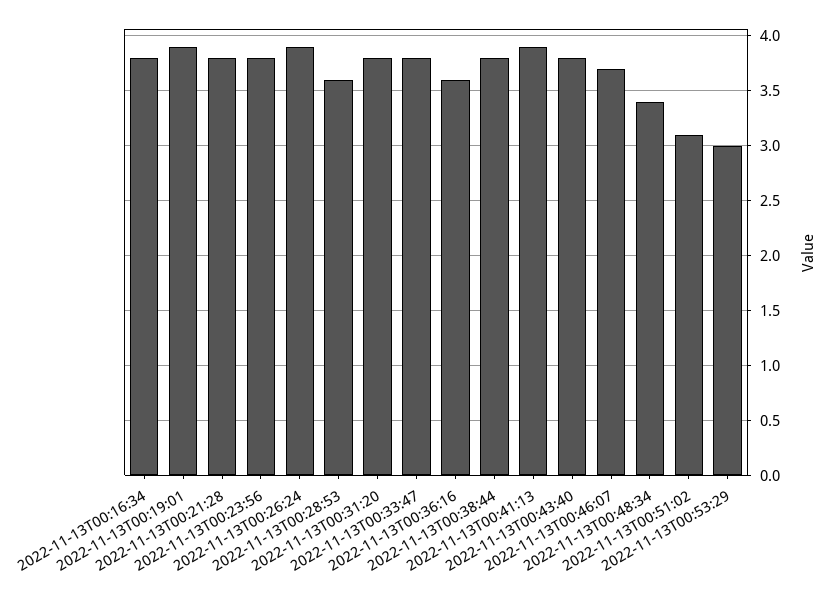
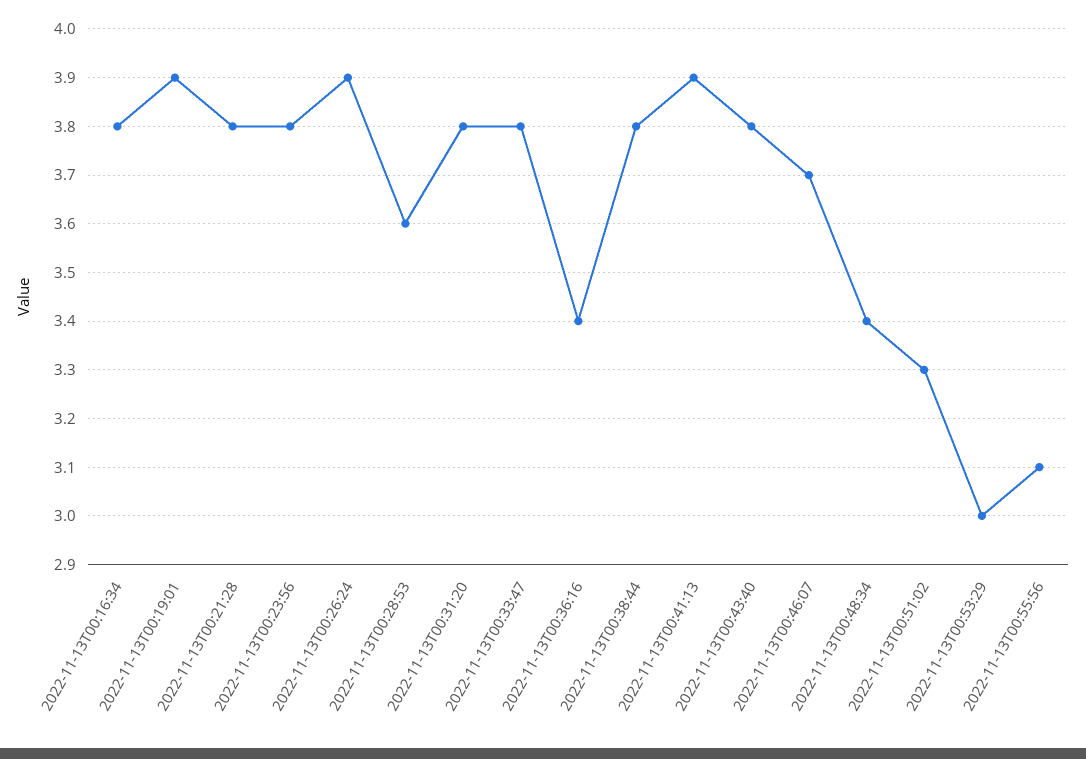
2022-11-13T00:36:16: 3.6 -> 3.4
2022-11-13T00:51:02: 3.1 -> 3.3
2022-11-13T00:55:56: none -> 3.1

